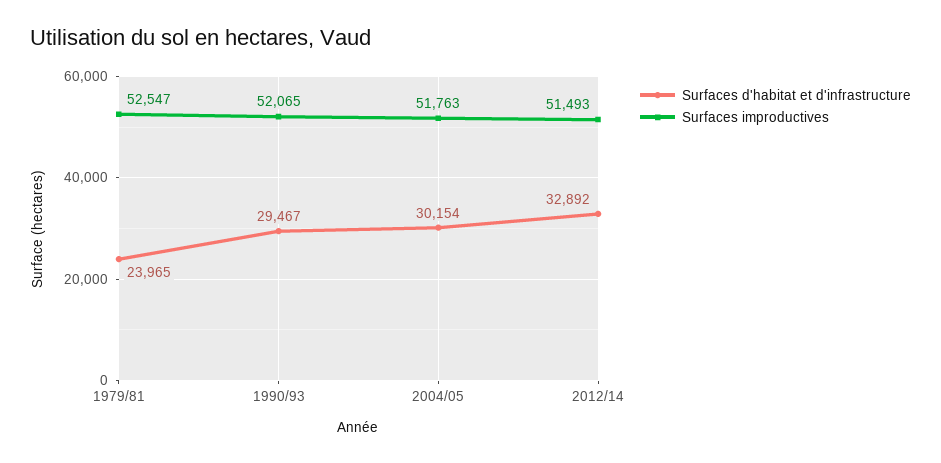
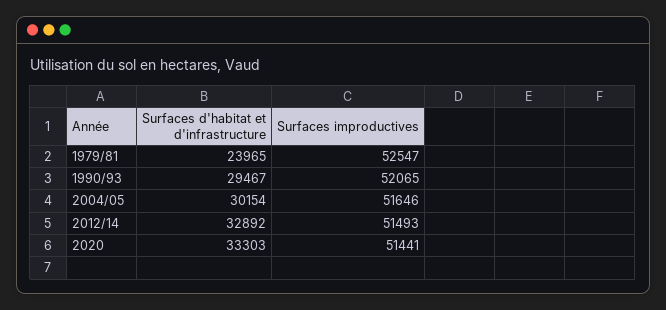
Surfaces improductives, 2004/05: 51763 -> 51646
Surfaces d'habitat et d'infrastructure, 2020: none -> 33303
Surfaces improductives, 2020: none -> 51441

